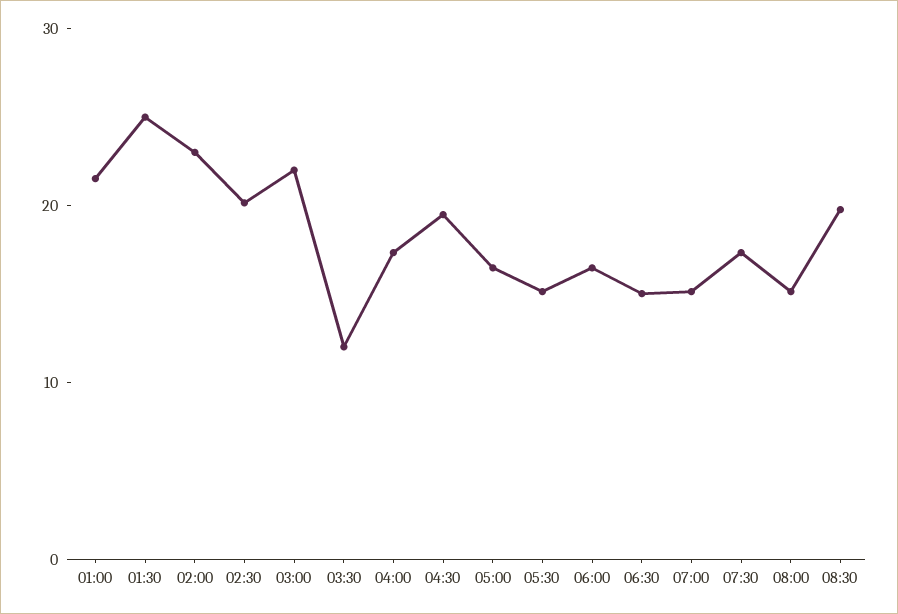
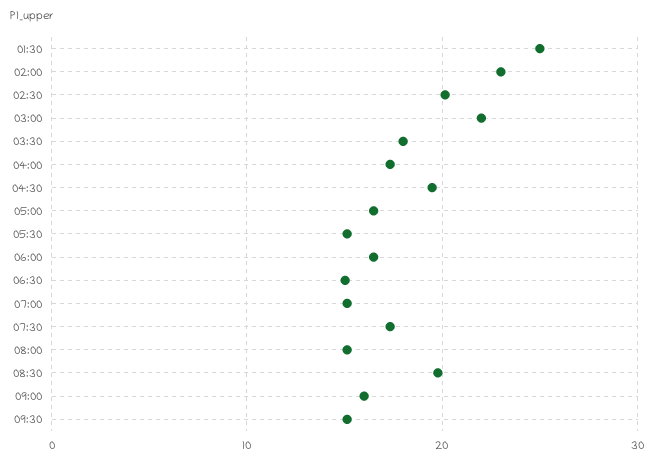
01:00: 22 -> none
03:30: 12 -> 18
09:00: none -> 16
09:30: none -> 15

